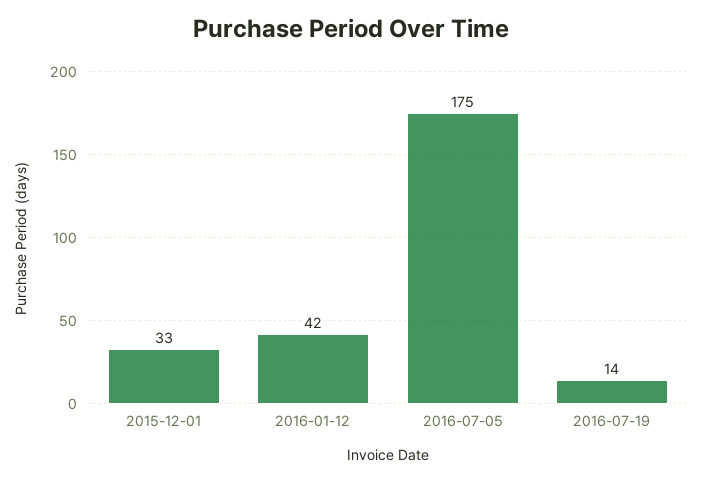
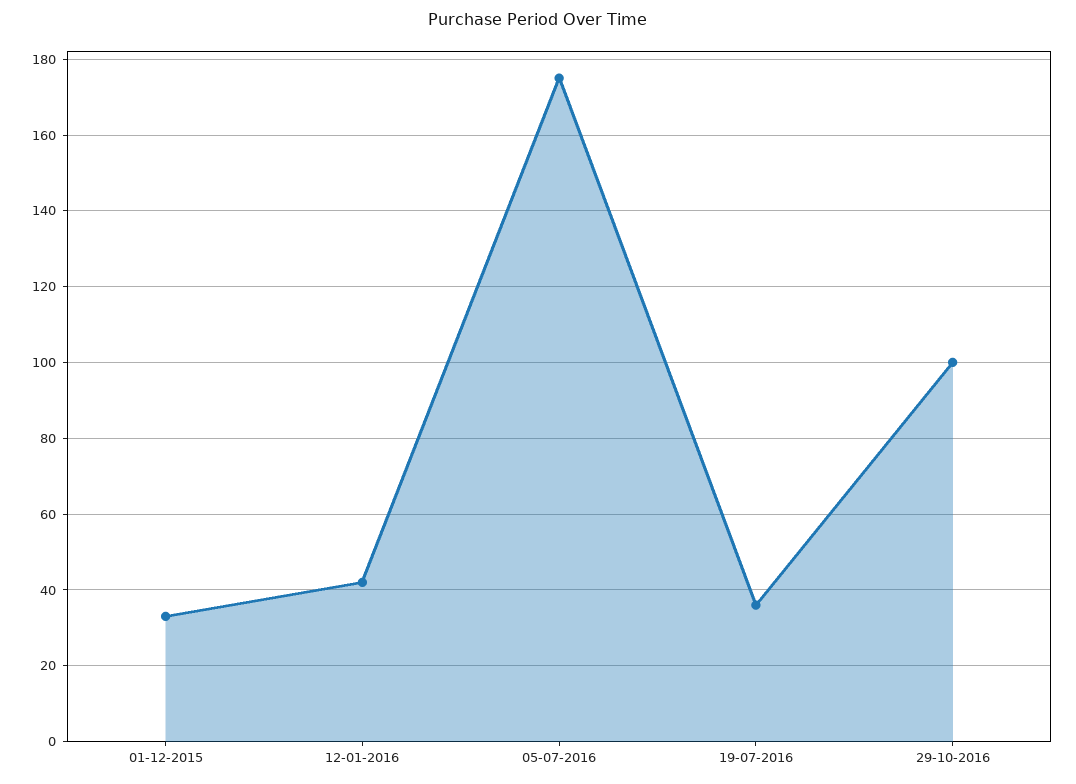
2016-07-19: 14 -> 35
29-10-2016: none -> 100

